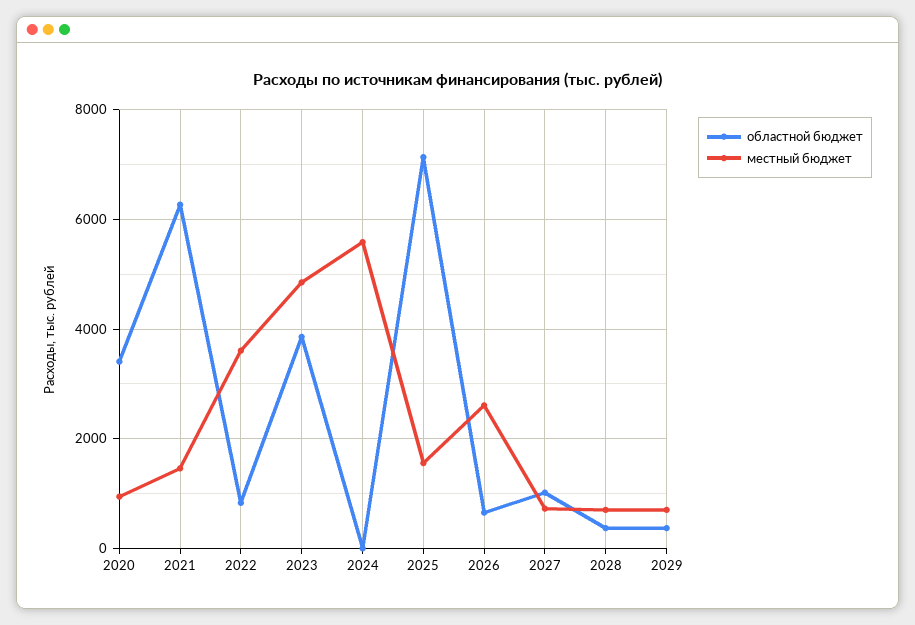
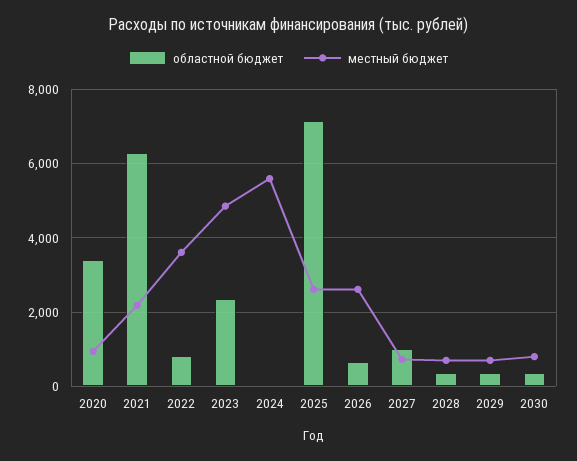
местный бюджет, 2021: 1400 -> 2200
областной бюджет, 2023: 3800 -> 2400
местный бюджет, 2025: 1600 -> 2600
областной бюджет, 2030: none -> 400
местный бюджет, 2030: none -> 800

